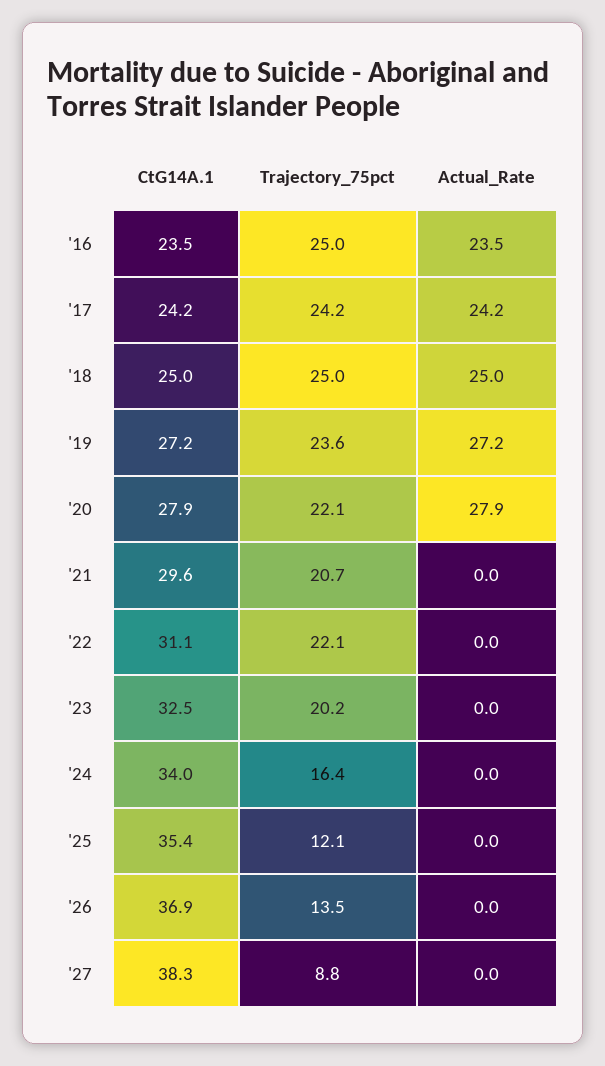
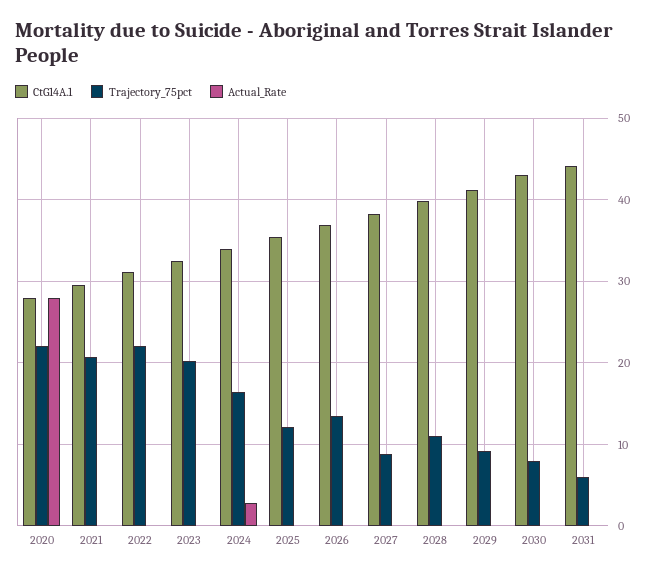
CtG14A.1, '16: 23.5 -> none
Trajectory_75pct, '16: 25 -> none
Actual_Rate, '16: 23.5 -> none
CtG14A.1, '17: 24.2 -> none
Trajectory_75pct, '17: 24.2 -> none
Actual_Rate, '17: 24.2 -> none
CtG14A.1, '18: 25 -> none
Trajectory_75pct, '18: 25 -> none
Actual_Rate, '18: 25 -> none
CtG14A.1, '19: 27.2 -> none
Trajectory_75pct, '19: 23.6 -> none
Actual_Rate, '19: 27.2 -> none
Actual_Rate, '24: 0 -> 3
CtG14A.1, 2028: none -> 40
Trajectory_75pct, 2028: none -> 11
Actual_Rate, 2028: none -> 0
CtG14A.1, 2029: none -> 41
Trajectory_75pct, 2029: none -> 9
Actual_Rate, 2029: none -> 0
CtG14A.1, 2030: none -> 43
Trajectory_75pct, 2030: none -> 8
Actual_Rate, 2030: none -> 0
CtG14A.1, 2031: none -> 44
Trajectory_75pct, 2031: none -> 6
Actual_Rate, 2031: none -> 0

